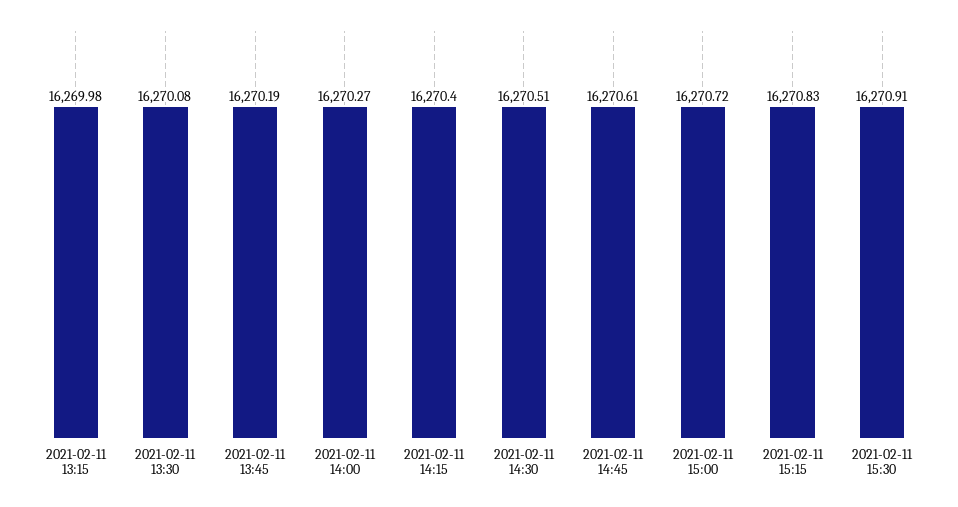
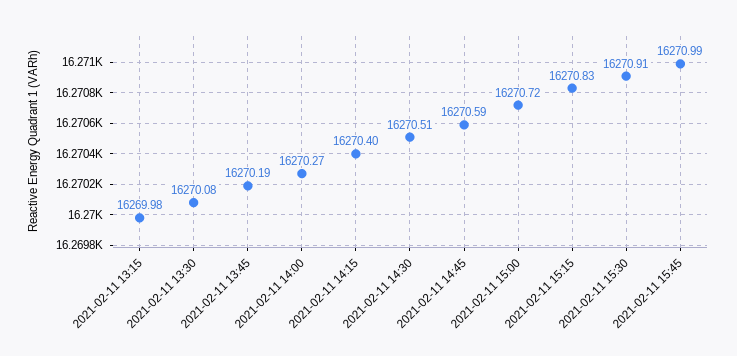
2021-02-11 14:45: 16270.61 -> 16270.59
2021-02-11 15:45: none -> 16270.99

